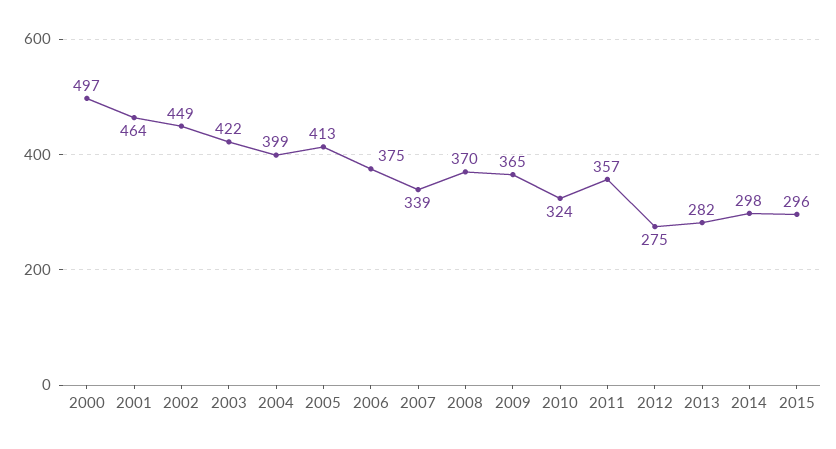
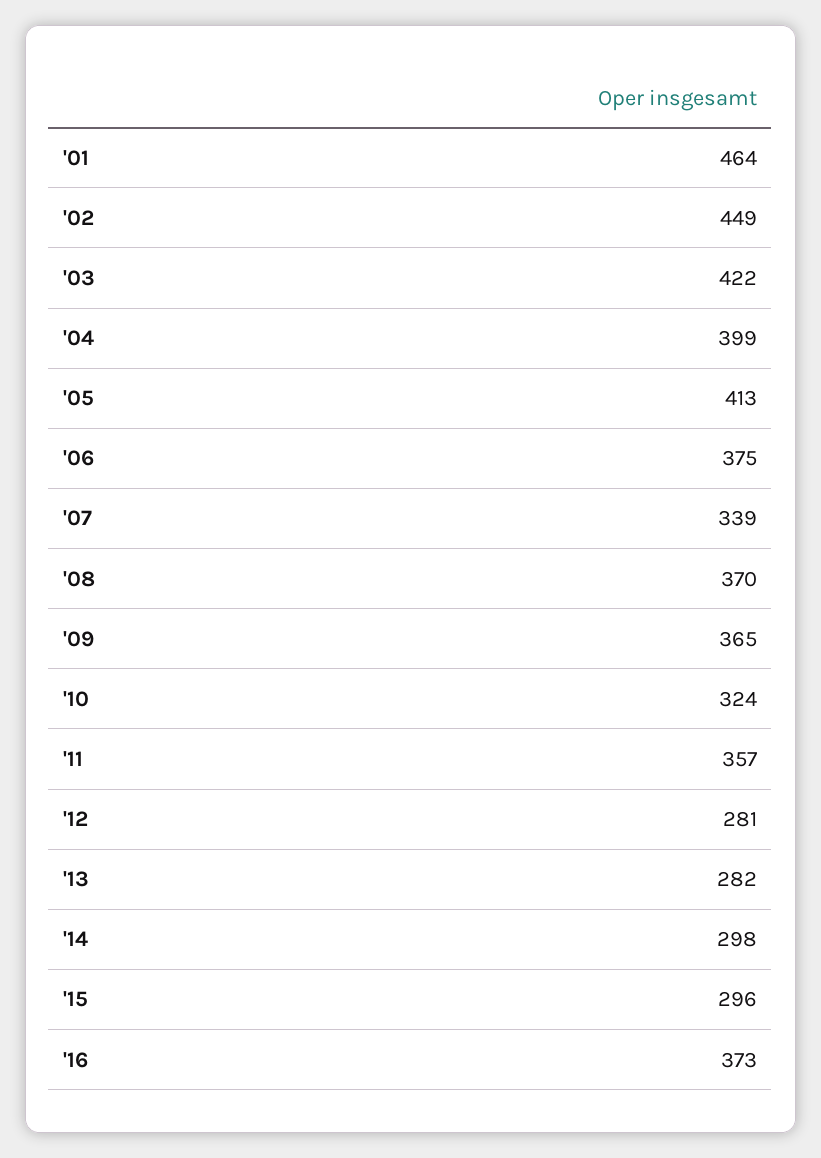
2000: 497 -> none
2012: 275 -> 281
'16: none -> 373

